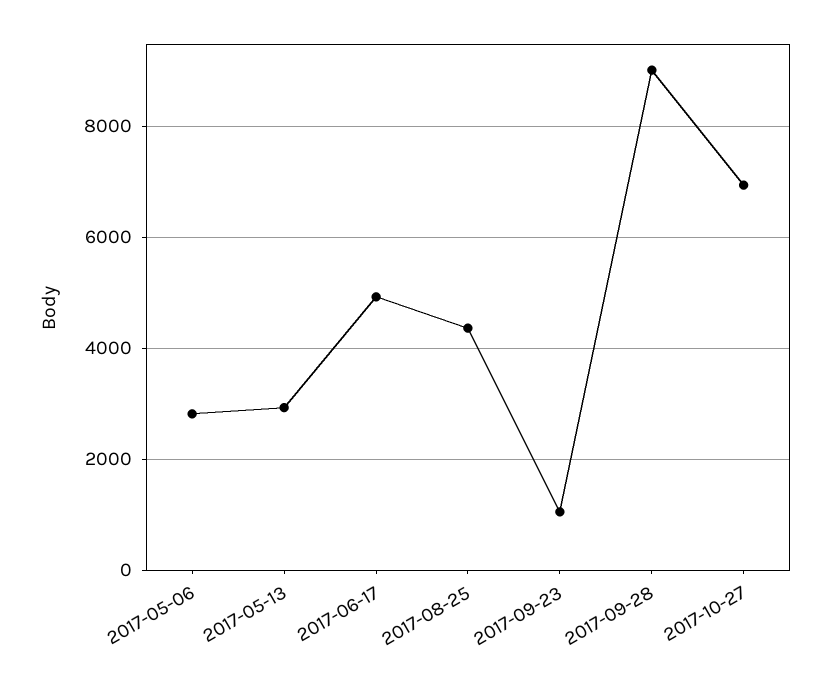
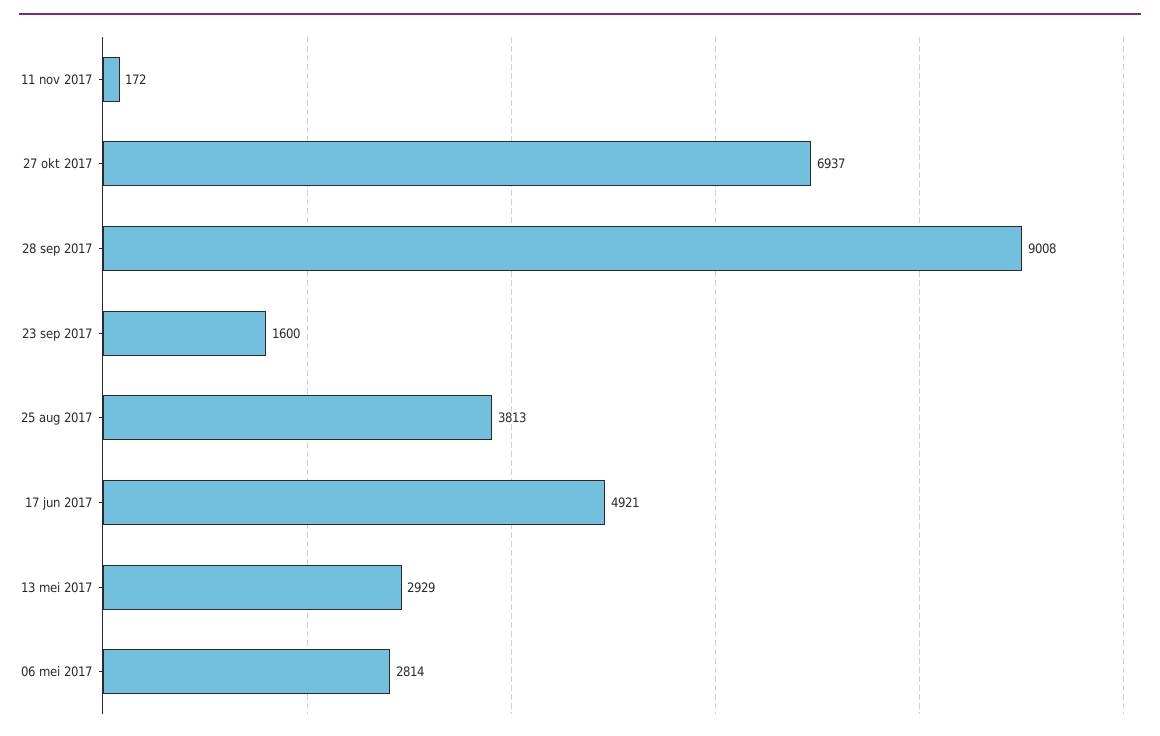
2017-08-25: 4400 -> 3813
2017-09-23: 1000 -> 1600
11 nov 2017: none -> 172

